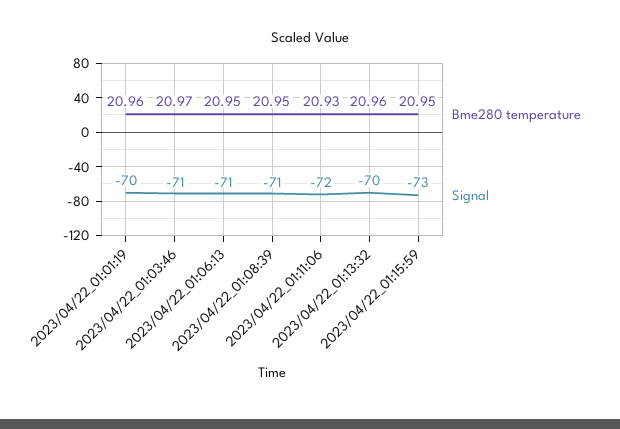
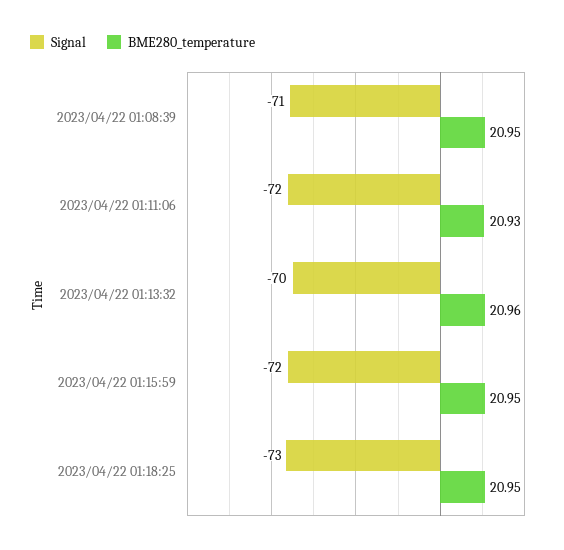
Bme280 temperature, 2023/04/22_01:01:19: 20.96 -> none
Signal, 2023/04/22_01:01:19: -70 -> none
Bme280 temperature, 2023/04/22_01:03:46: 20.97 -> none
Signal, 2023/04/22_01:03:46: -71 -> none
Bme280 temperature, 2023/04/22_01:06:13: 20.95 -> none
Signal, 2023/04/22_01:06:13: -71 -> none
Signal, 2023/04/22_01:15:59: -73 -> -72
Signal, 2023/04/22 01:18:25: none -> -73
Bme280 temperature, 2023/04/22 01:18:25: none -> 20.95

